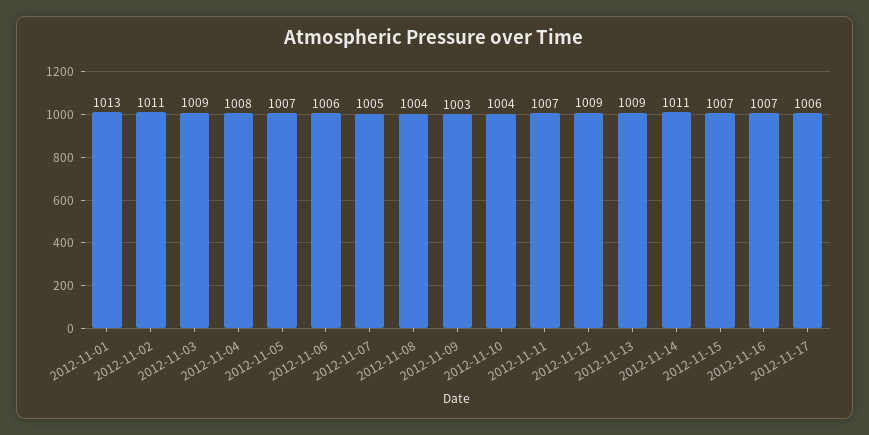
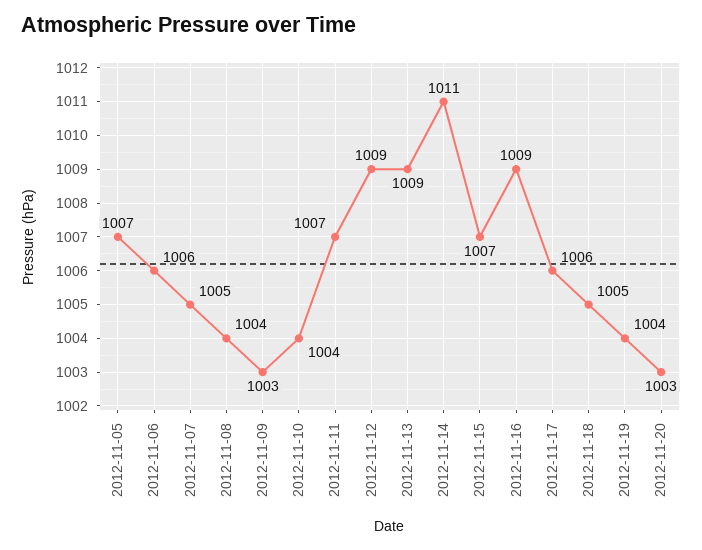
2012-11-01: 1013 -> none
2012-11-02: 1011 -> none
2012-11-03: 1009 -> none
2012-11-04: 1008 -> none
2012-11-16: 1007 -> 1009
2012-11-18: none -> 1005
2012-11-19: none -> 1004
2012-11-20: none -> 1003

